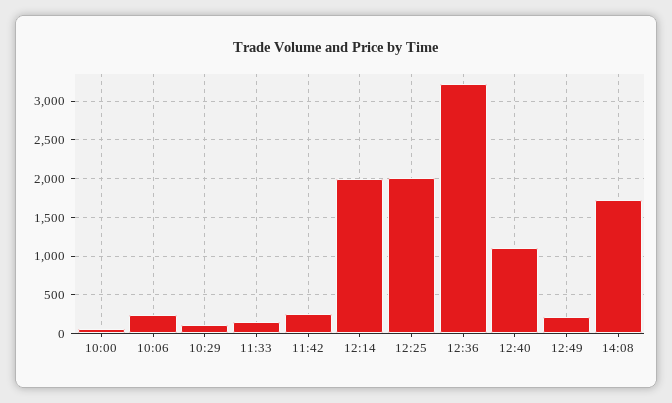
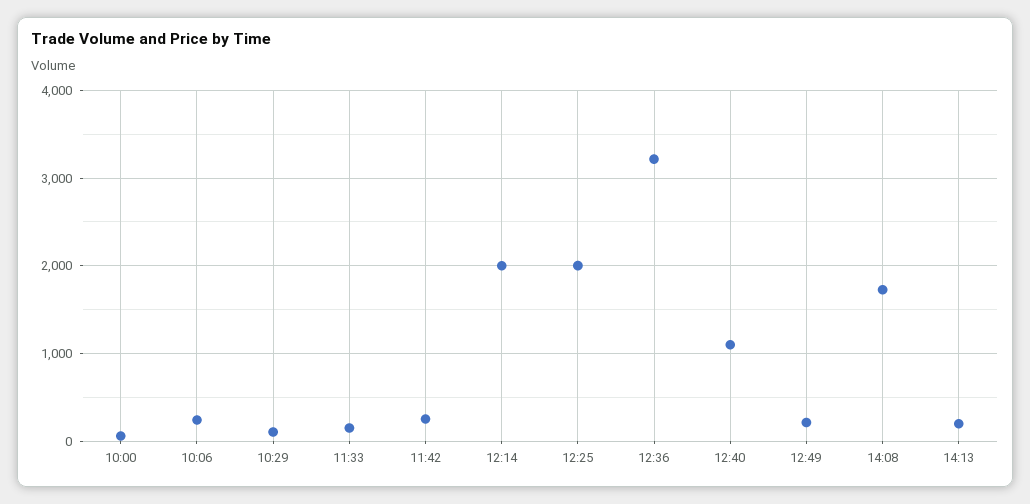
14:13: none -> 200

